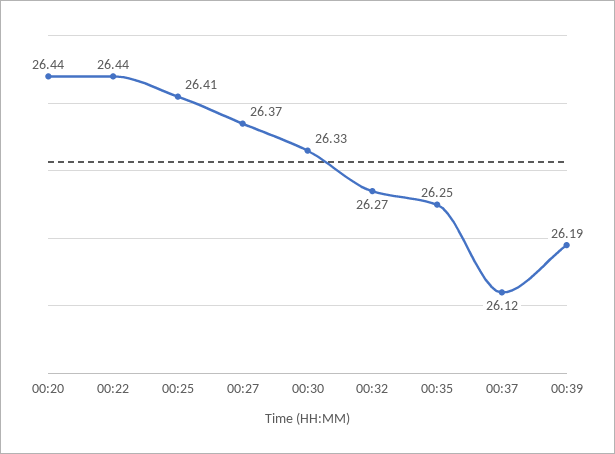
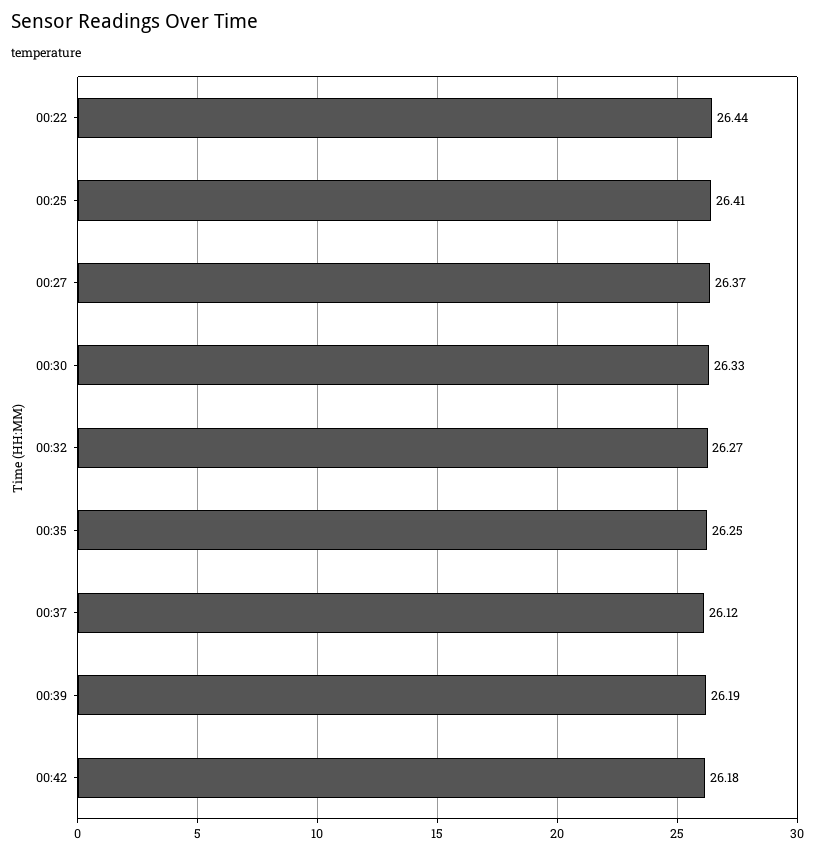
00:20: 26.44 -> none
00:42: none -> 26.18

